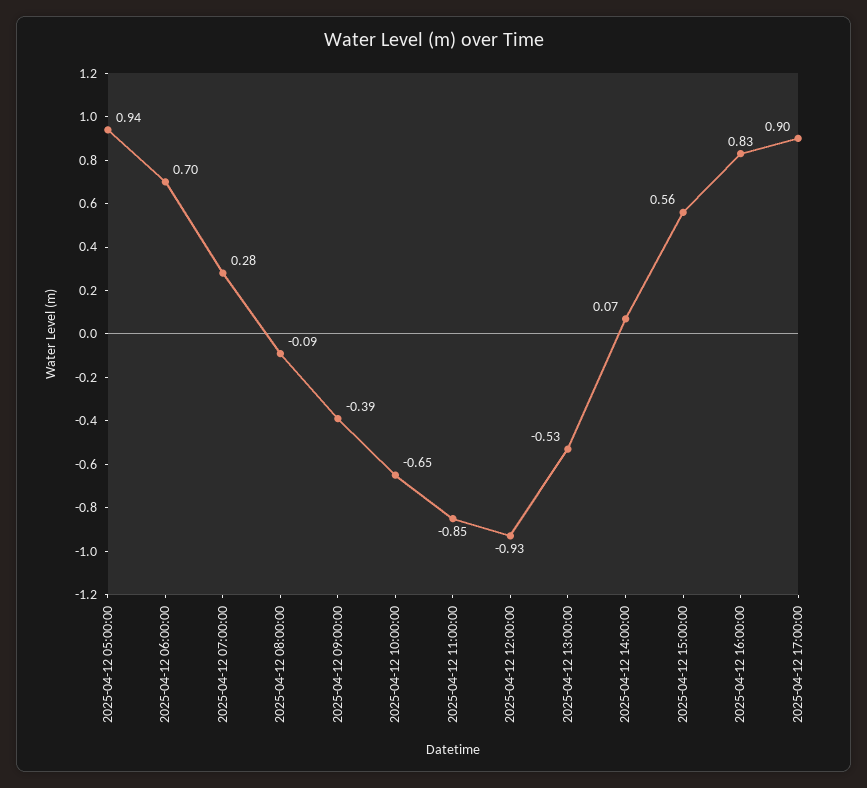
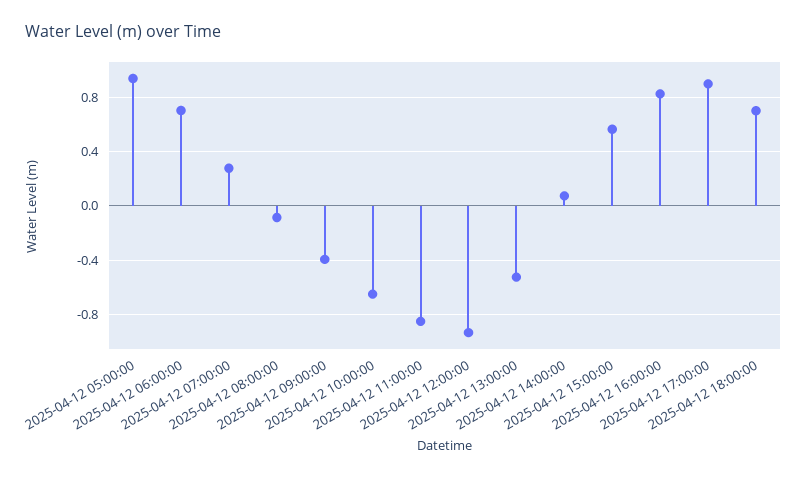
2025-04-12 18:00:00: none -> 0.7

